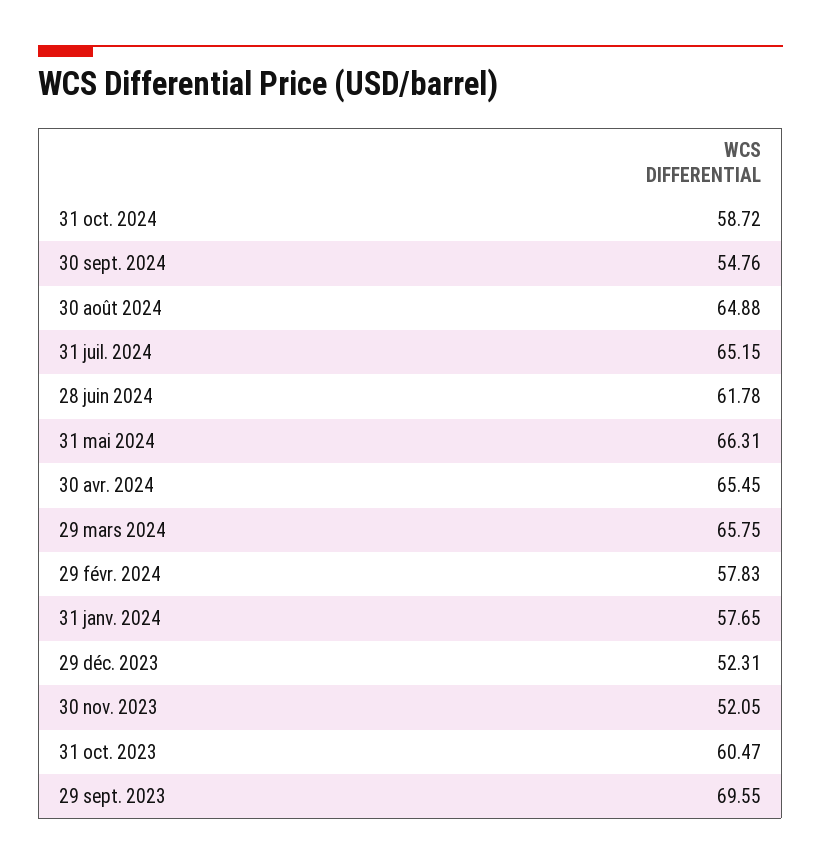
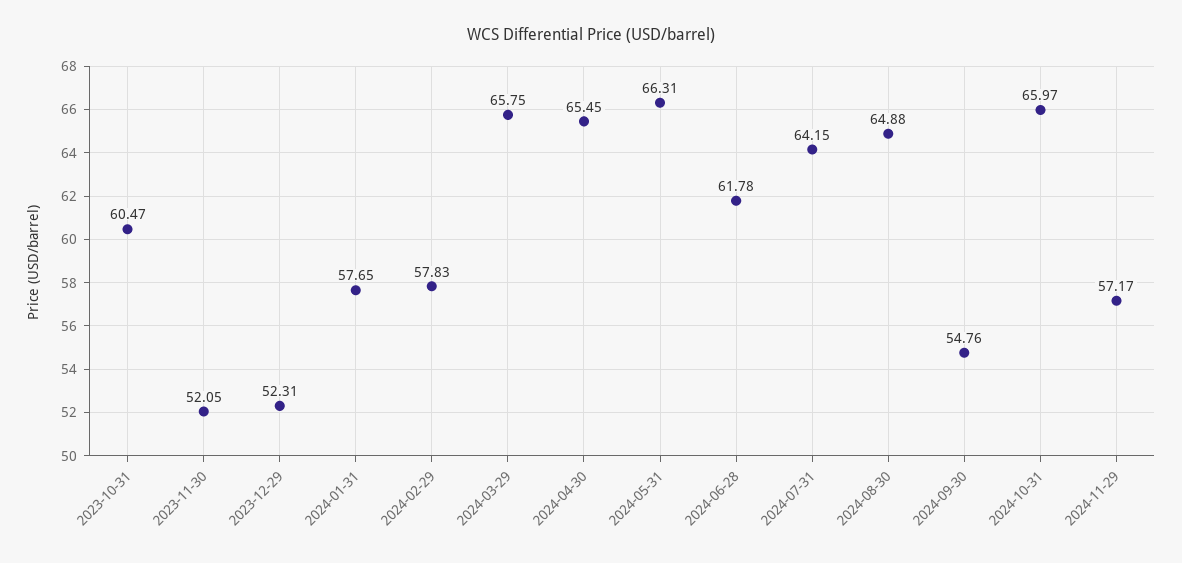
31 oct. 2024: 58.72 -> 65.97
31 juil. 2024: 65.15 -> 64.15
29 sept. 2023: 69.55 -> none
2024-11-29: none -> 57.17

